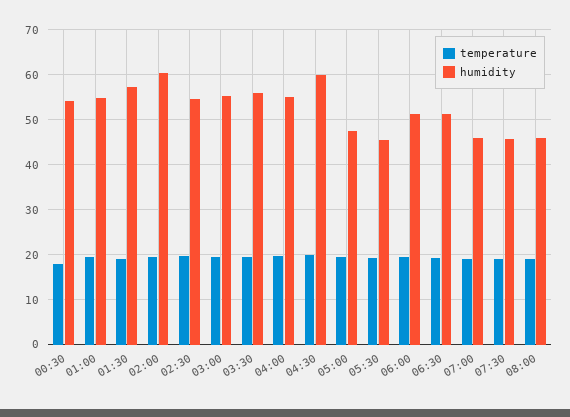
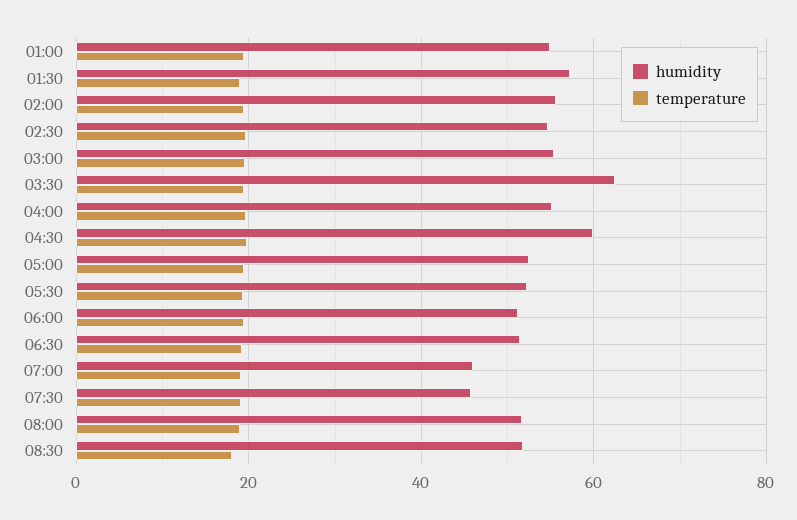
temperature, 00:30: 18 -> none
humidity, 00:30: 54 -> none
humidity, 02:00: 60 -> 56
humidity, 03:30: 56 -> 62
humidity, 05:00: 48 -> 52
humidity, 05:30: 46 -> 52
humidity, 08:00: 46 -> 52
humidity, 08:30: none -> 52
temperature, 08:30: none -> 18

